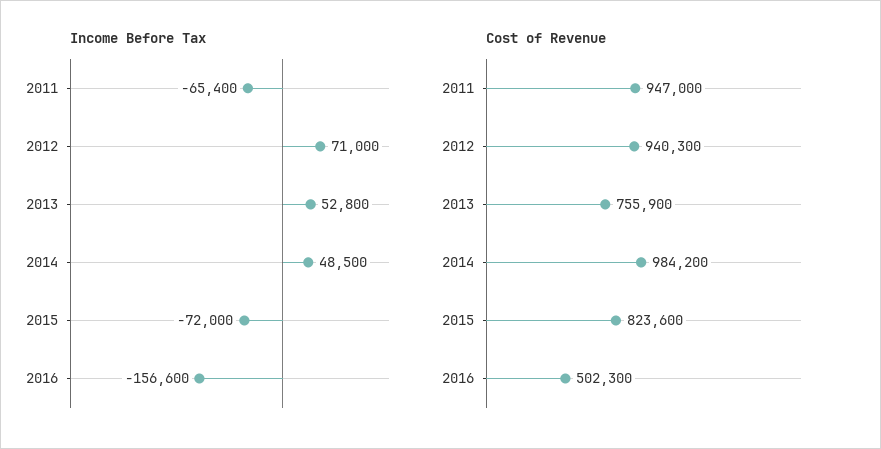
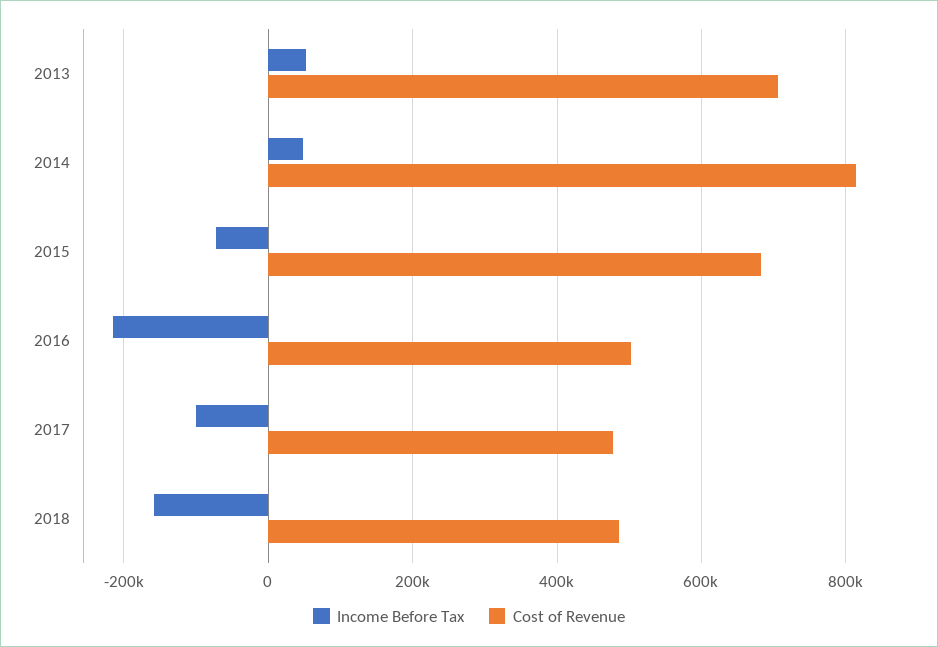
Income Before Tax, 2011: -65400 -> none
Income Before Tax, 2012: 71000 -> none
Income Before Tax, 2016: -156600 -> -220000
Cost of Revenue, 2011: 947000 -> none
Cost of Revenue, 2012: 940300 -> none
Cost of Revenue, 2013: 755900 -> 700000
Cost of Revenue, 2014: 984200 -> 820000
Cost of Revenue, 2015: 823600 -> 680000
Income Before Tax, 2017: none -> -100000
Cost of Revenue, 2017: none -> 480000
Income Before Tax, 2018: none -> -160000
Cost of Revenue, 2018: none -> 480000

